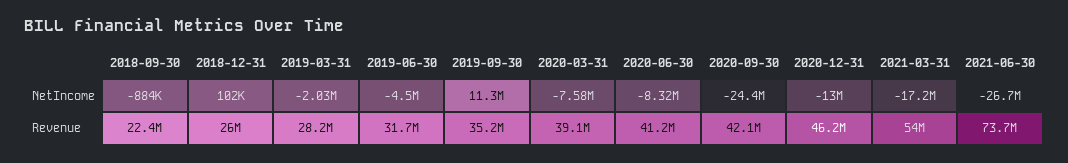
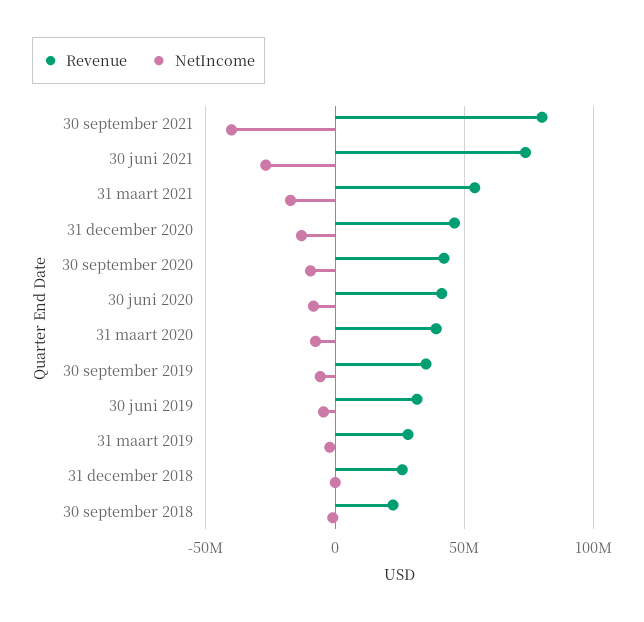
NetIncome, 2019-09-30: 11300000 -> -5000000
NetIncome, 2020-09-30: -24400000 -> -10000000
Revenue, 30 september 2021: none -> 80000000
NetIncome, 30 september 2021: none -> -40000000

